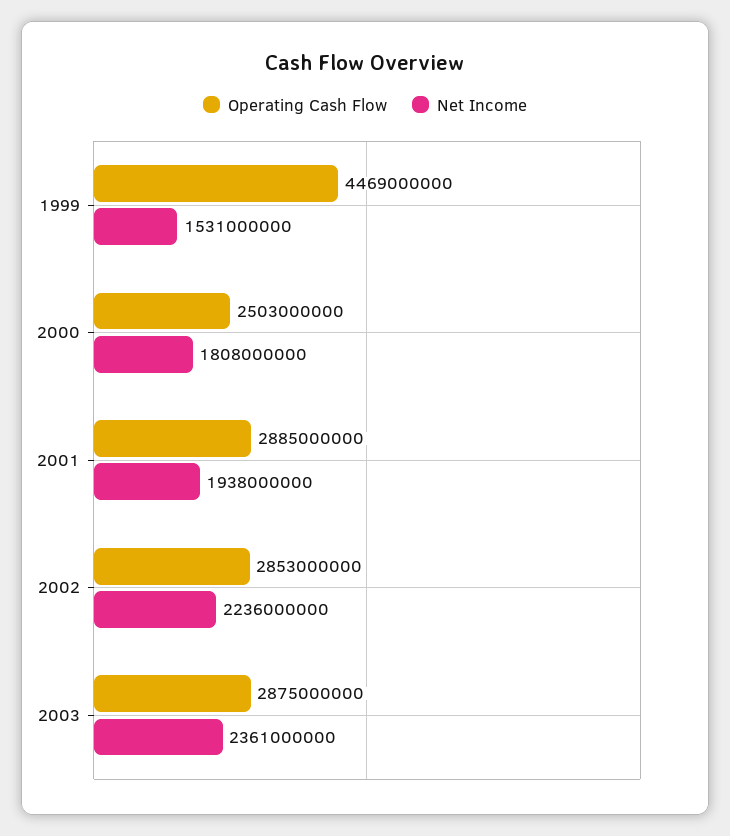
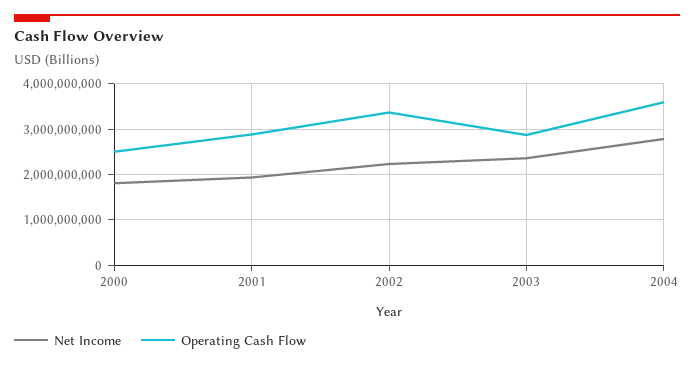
Operating Cash Flow, 1999: 4469000000 -> none
Net Income, 1999: 1531000000 -> none
Operating Cash Flow, 2002: 2853000000 -> 3400000000
Net Income, 2004: none -> 2800000000
Operating Cash Flow, 2004: none -> 3600000000

